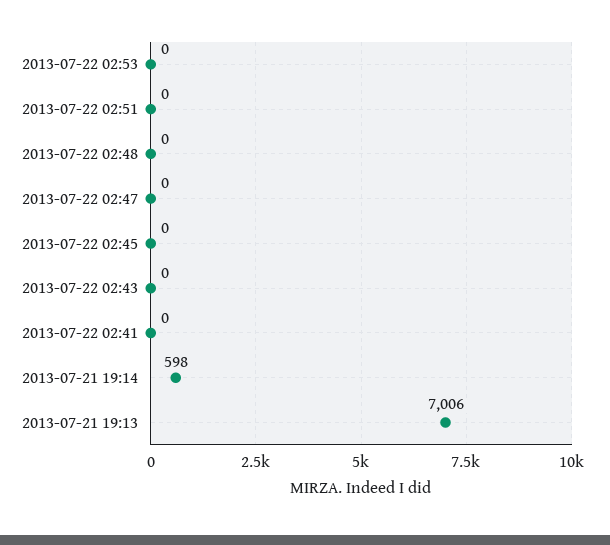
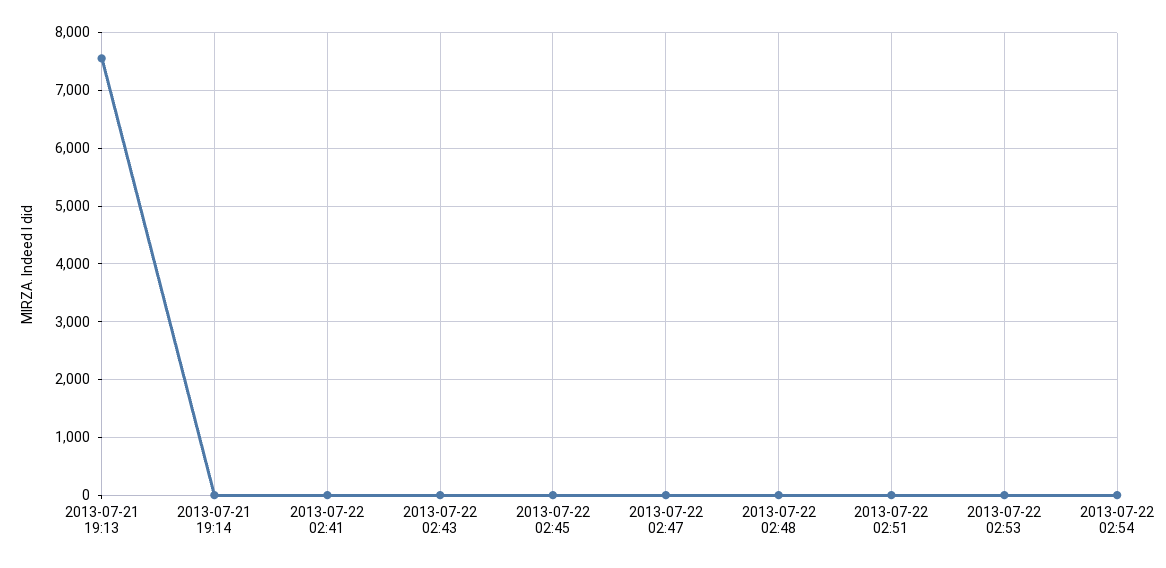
2013-07-21 19:14: 598 -> 0
2013-07-21 19:13: 7006 -> 7600
2013-07-22 02:54: none -> 0

